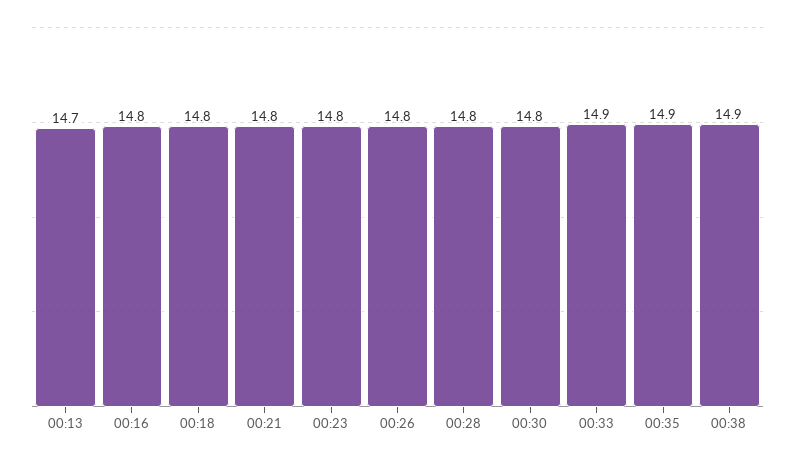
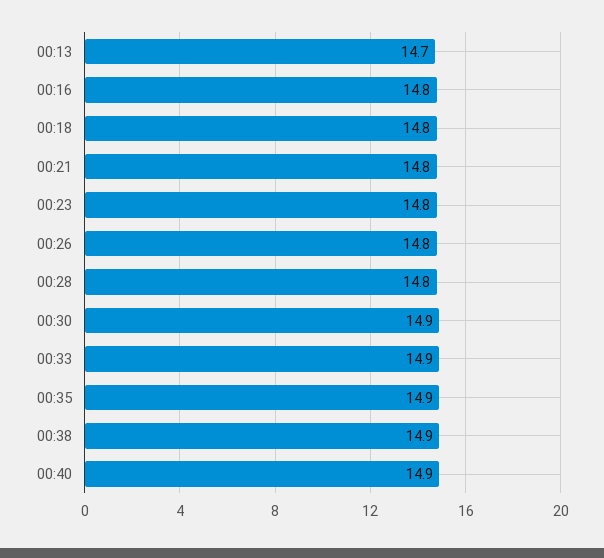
00:30: 14.8 -> 14.9
00:40: none -> 14.9

